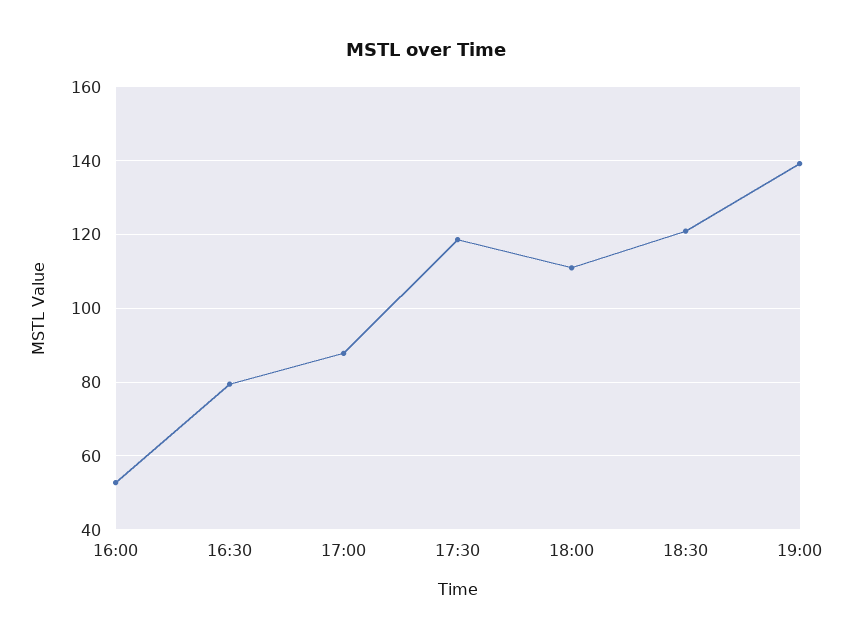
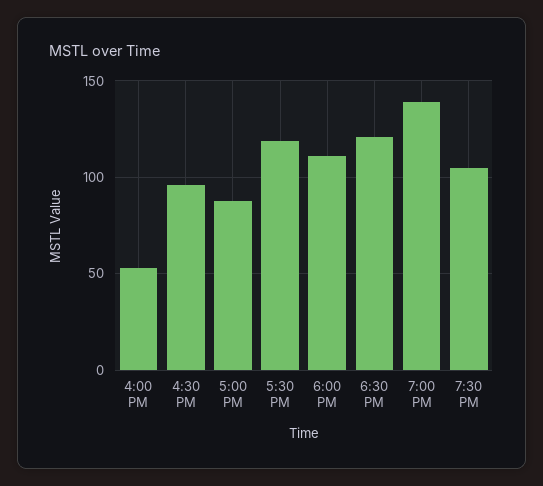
16:30: 80 -> 95
7:30 PM: none -> 105

